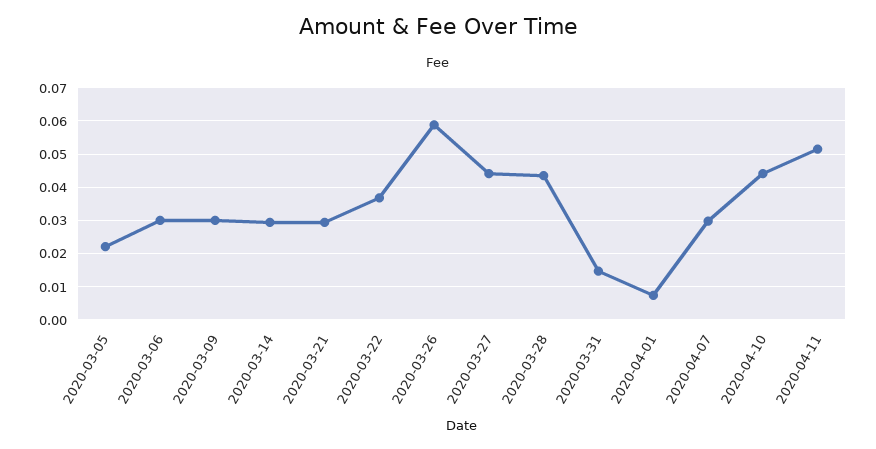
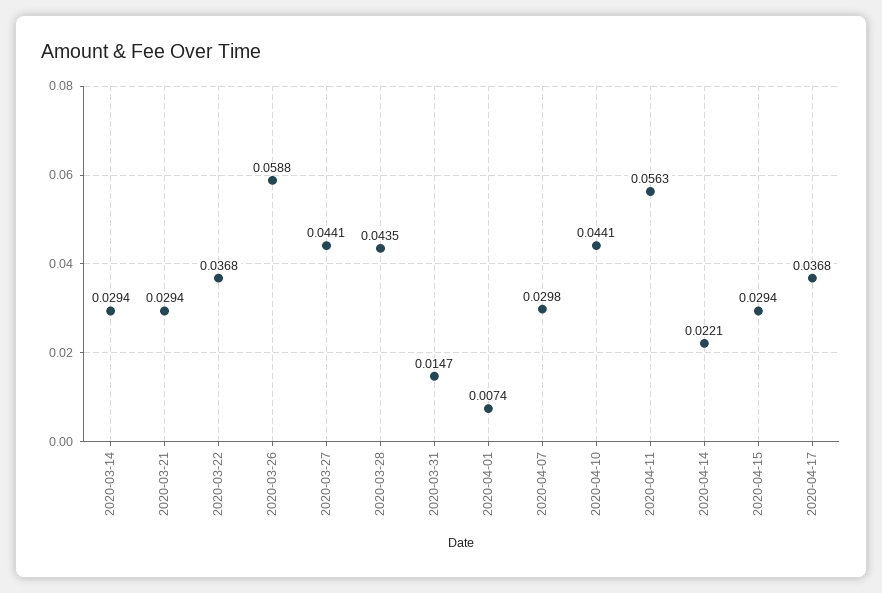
2020-03-05: 0.022 -> none
2020-03-06: 0.03 -> none
2020-03-09: 0.03 -> none
2020-04-11: 0.052 -> 0.0563
2020-04-14: none -> 0.0221
2020-04-15: none -> 0.0294
2020-04-17: none -> 0.0368

